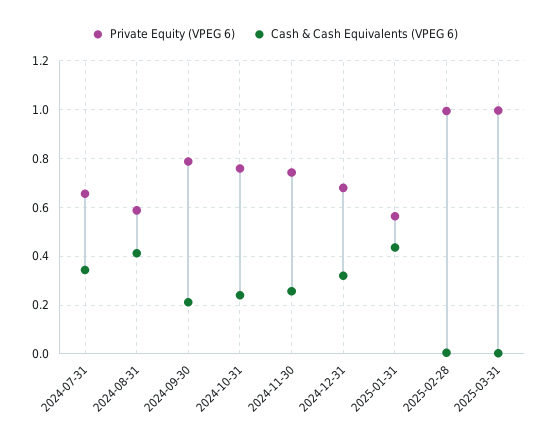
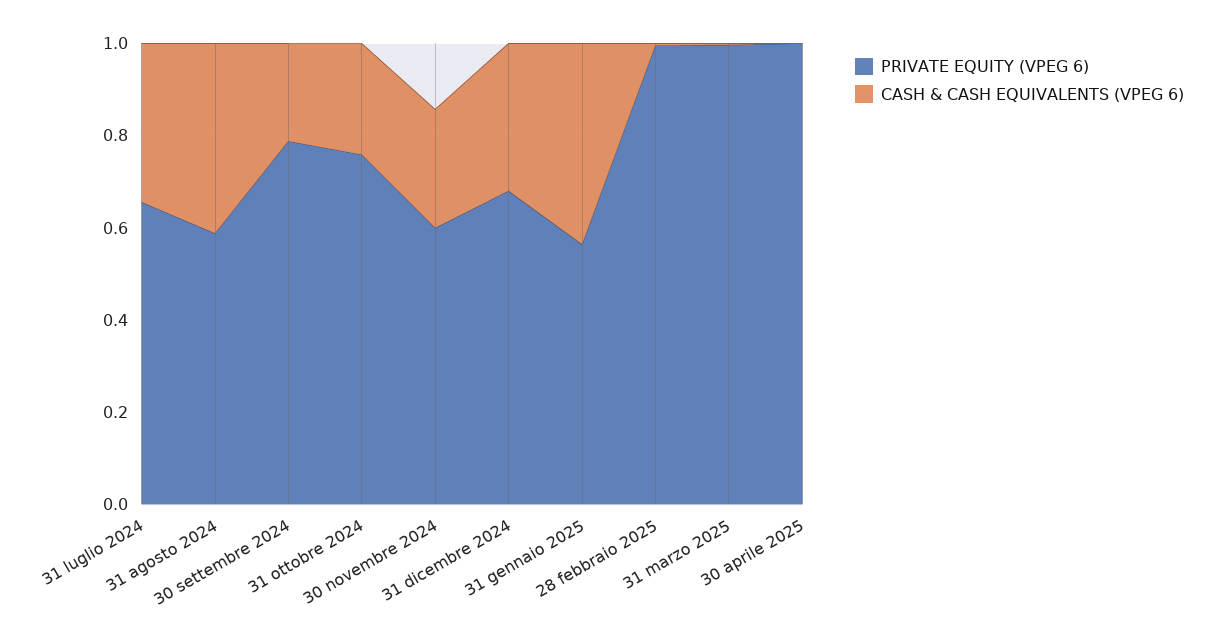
Private Equity (VPEG 6), 2024-11-30: 0.75 -> 0.6
Private Equity (VPEG 6), 30 aprile 2025: none -> 1
Cash & Cash Equivalents (VPEG 6), 30 aprile 2025: none -> 0

